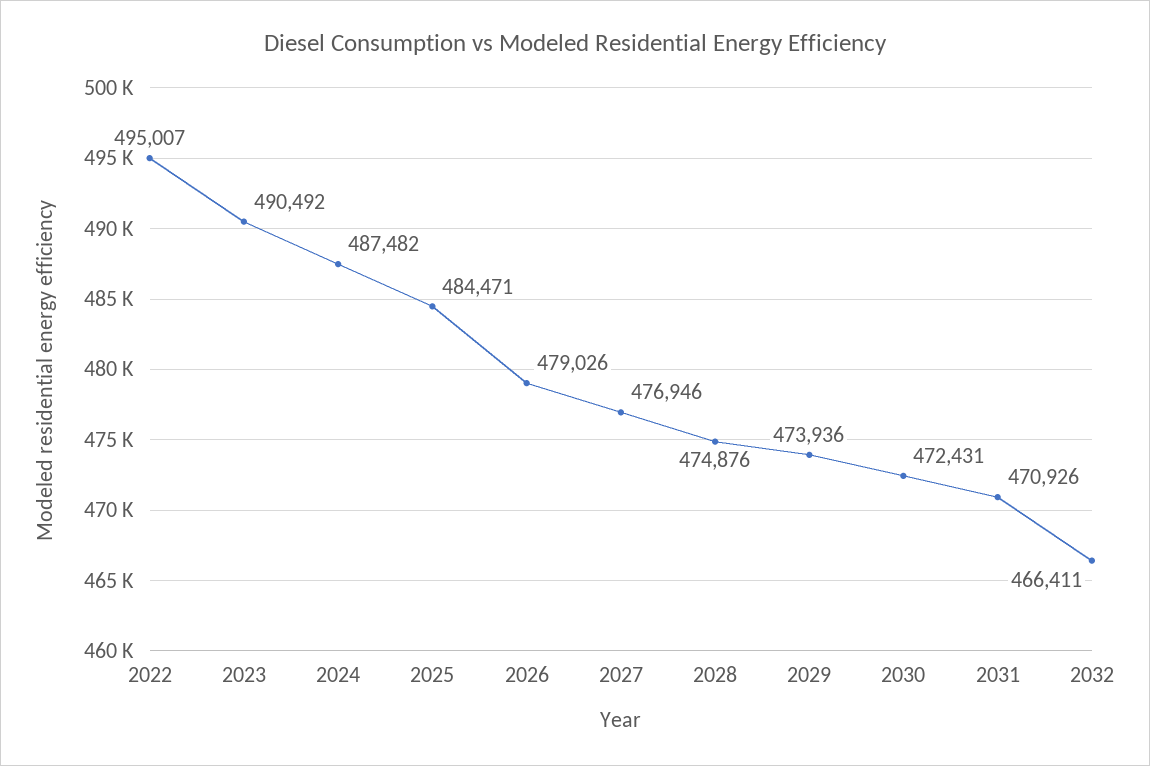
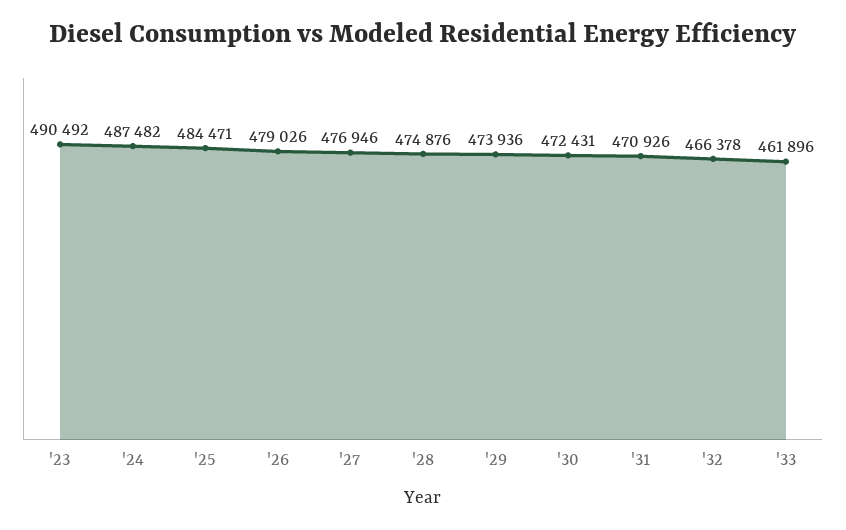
2022: 495007 -> none
2032: 466411 -> 466378
'33: none -> 461896

